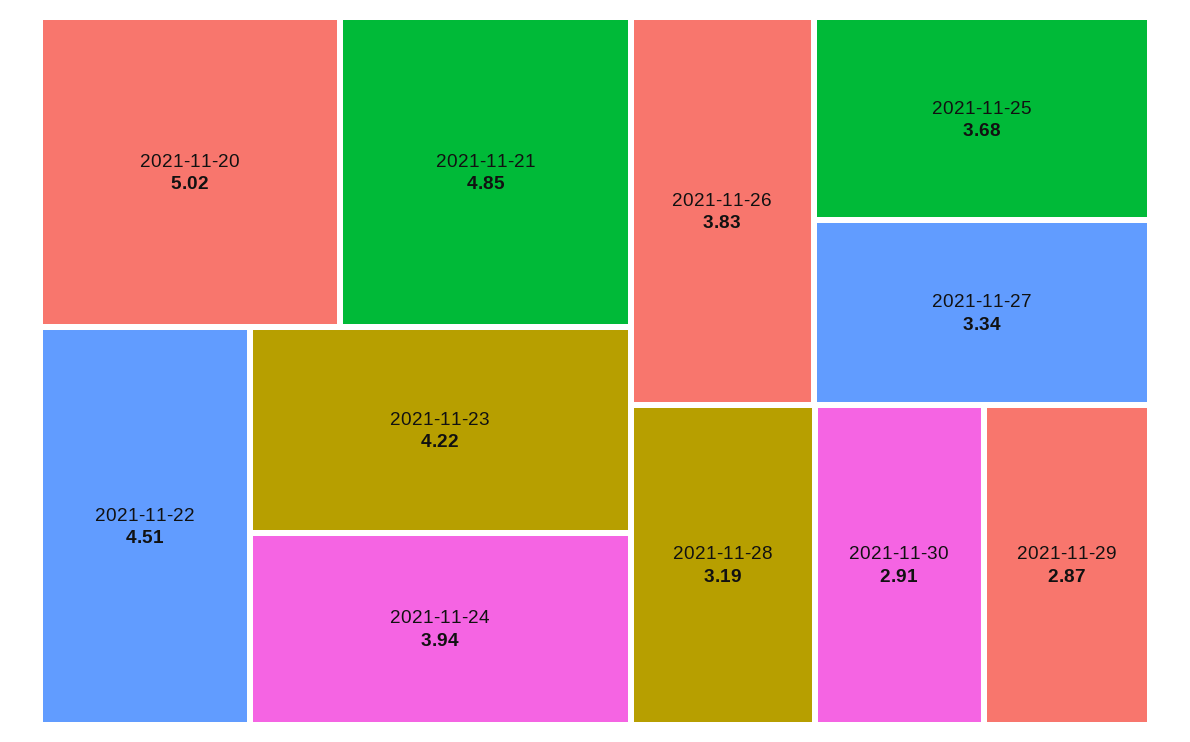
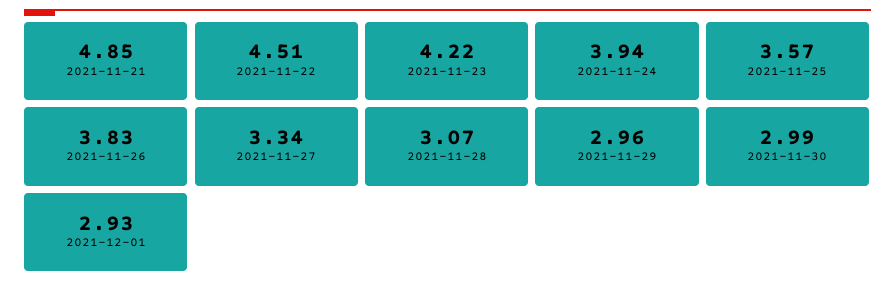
2021-11-20: 5.02 -> none
2021-11-25: 3.68 -> 3.57
2021-11-28: 3.19 -> 3.07
2021-11-30: 2.91 -> 2.99
2021-11-29: 2.87 -> 2.96
2021-12-01: none -> 2.93

